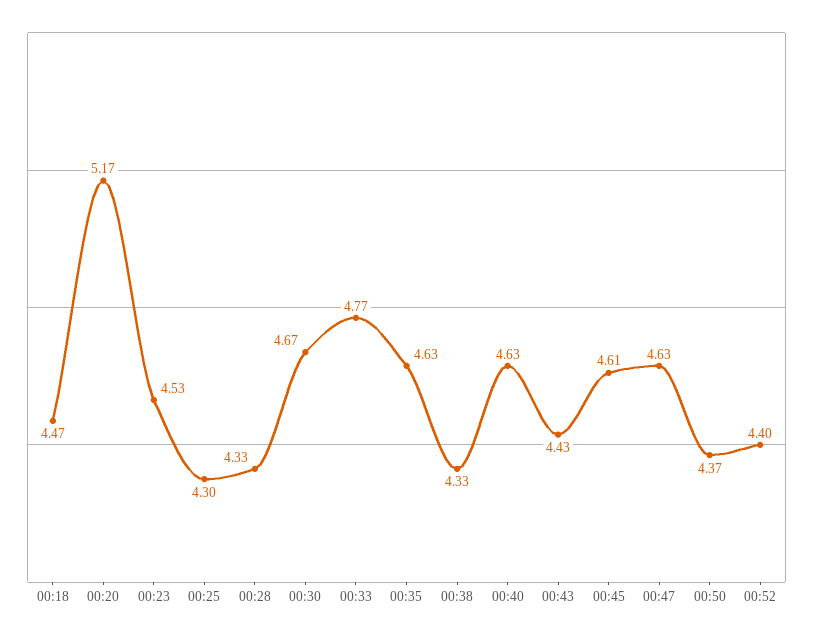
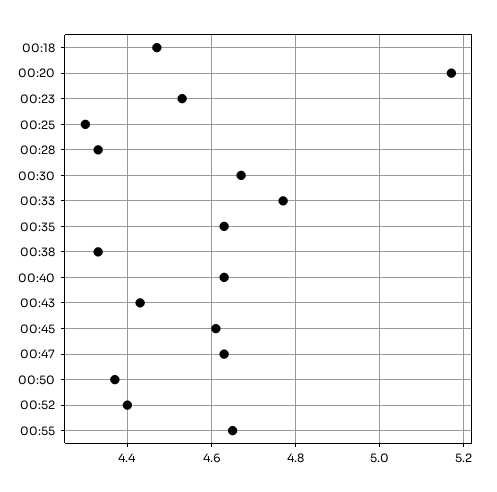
00:55: none -> 4.65

